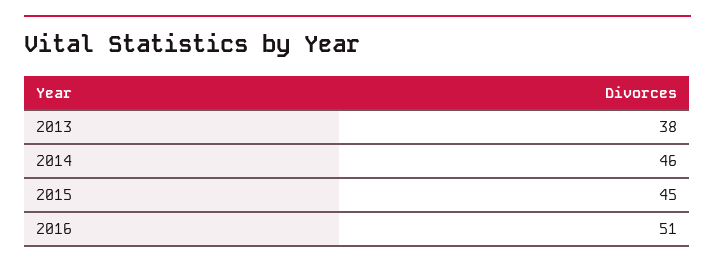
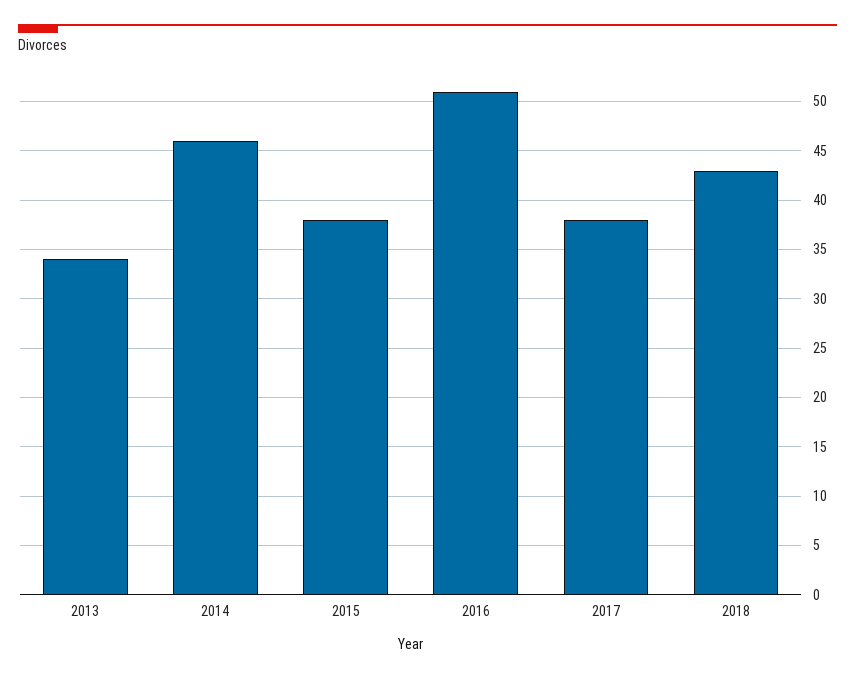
2013: 38 -> 34
2015: 45 -> 38
2017: none -> 38
2018: none -> 43

